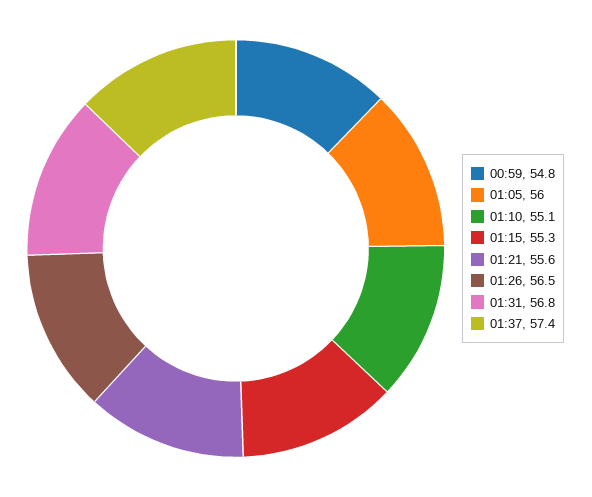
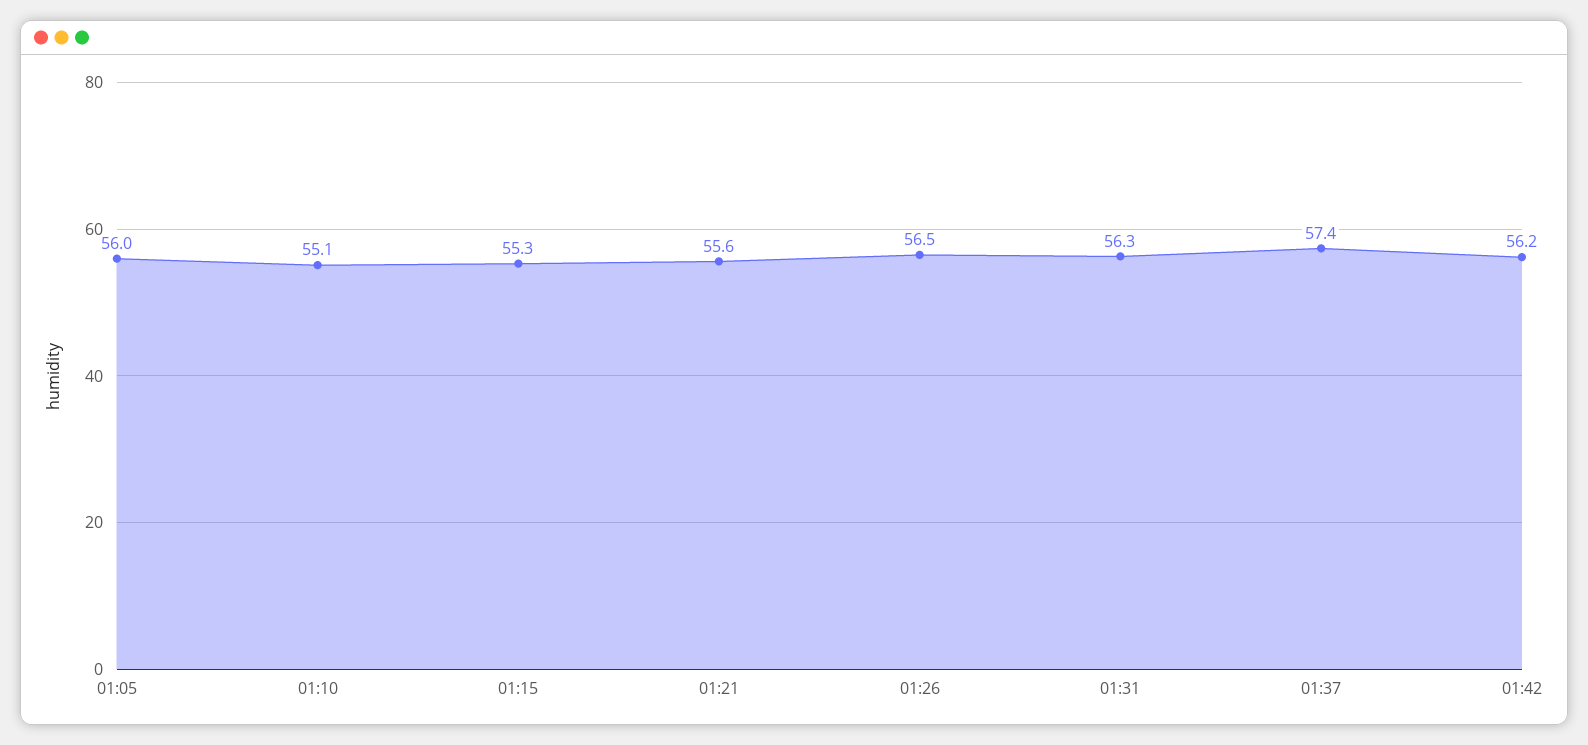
00:59: 54.8 -> none
01:31: 56.8 -> 56.3
01:42: none -> 56.2

